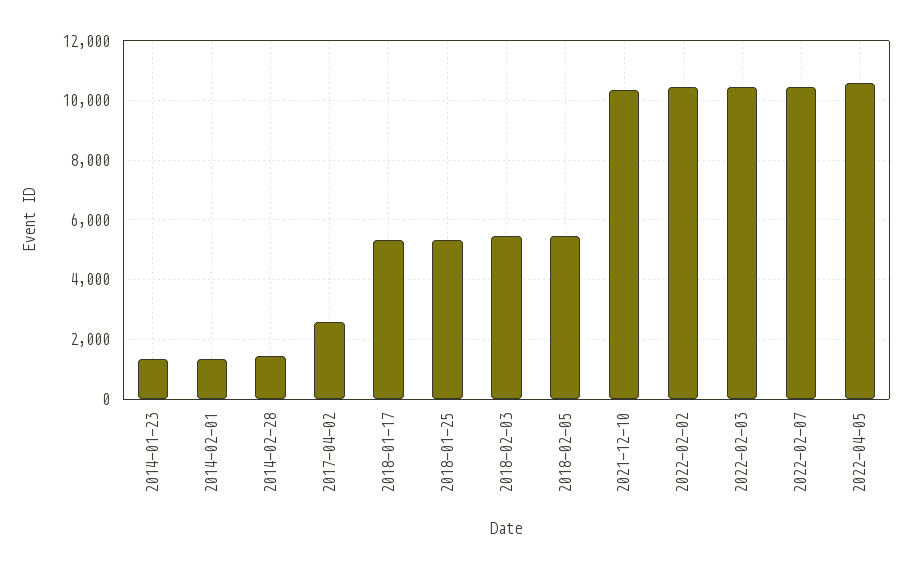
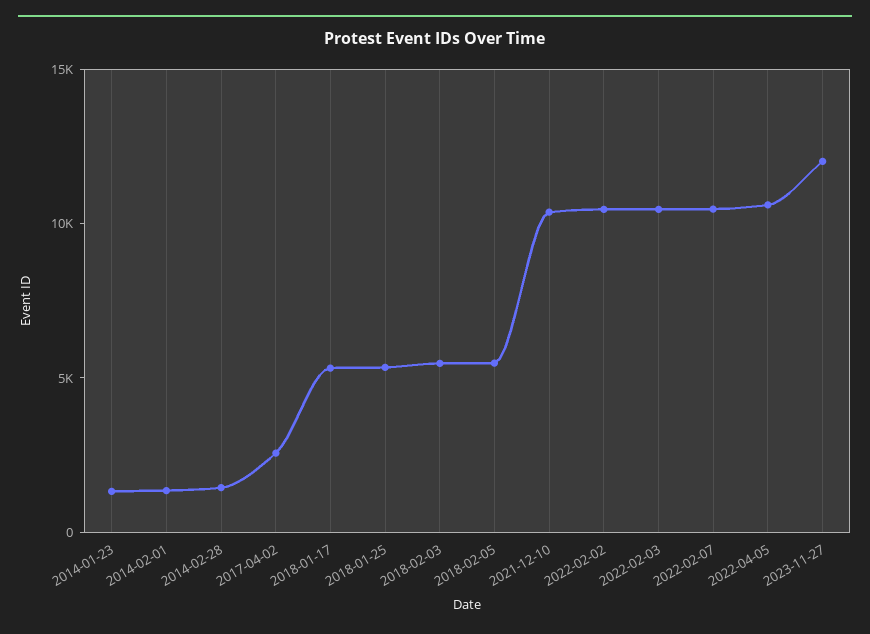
2023-11-27: none -> 12000

